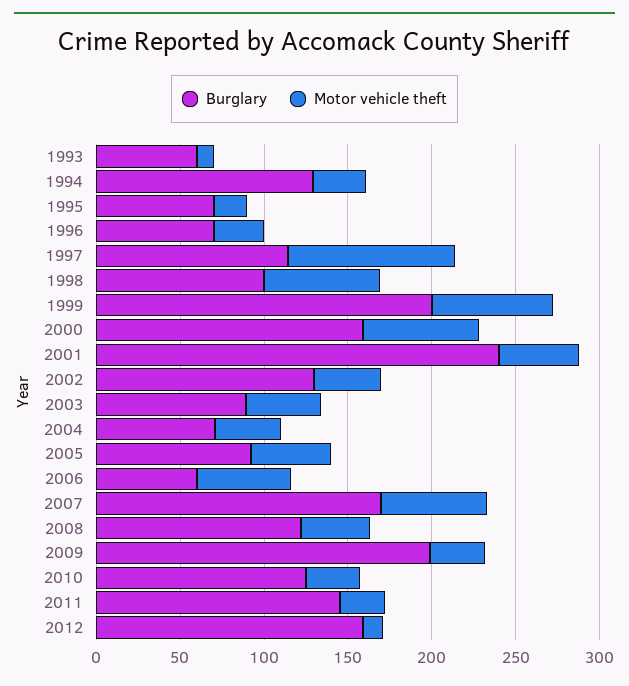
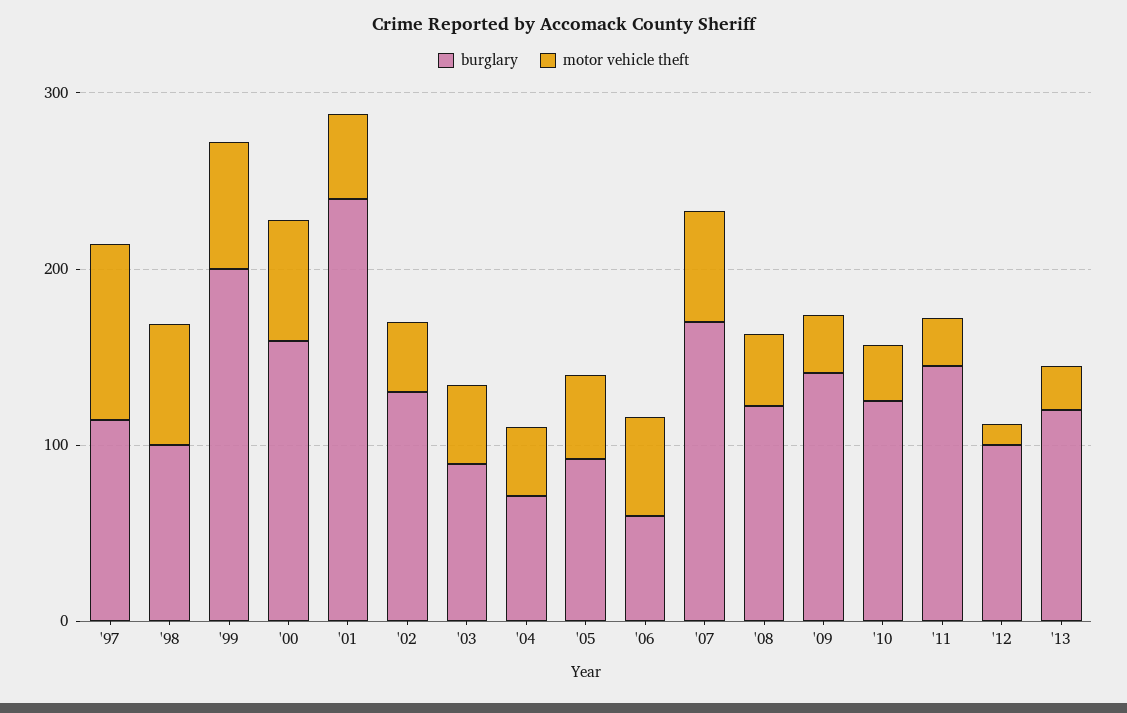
Burglary, 1993: 60 -> none
Motor vehicle theft, 1993: 10 -> none
Burglary, 1994: 130 -> none
Motor vehicle theft, 1994: 30 -> none
Burglary, 1995: 70 -> none
Motor vehicle theft, 1995: 20 -> none
Burglary, 1996: 70 -> none
Motor vehicle theft, 1996: 30 -> none
Burglary, 2009: 200 -> 140
Burglary, 2012: 160 -> 100
Burglary, '13: none -> 120
Motor vehicle theft, '13: none -> 20

